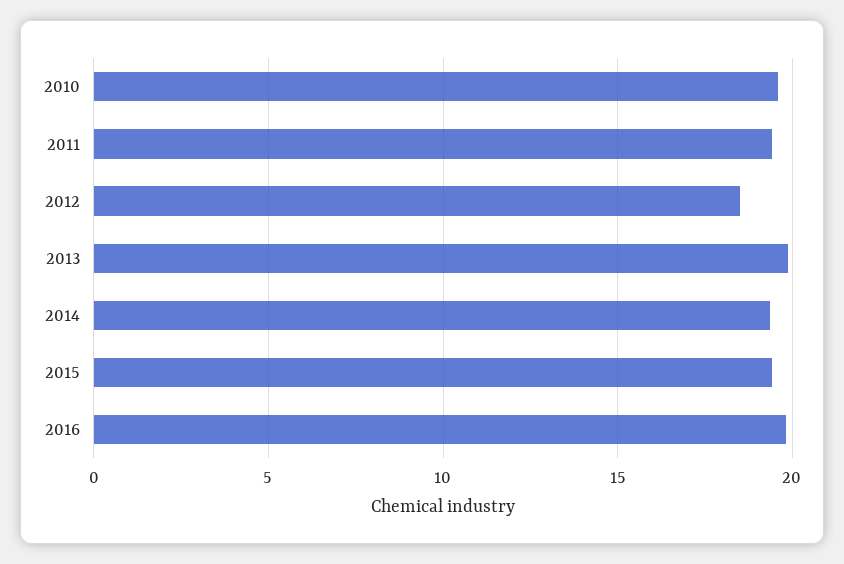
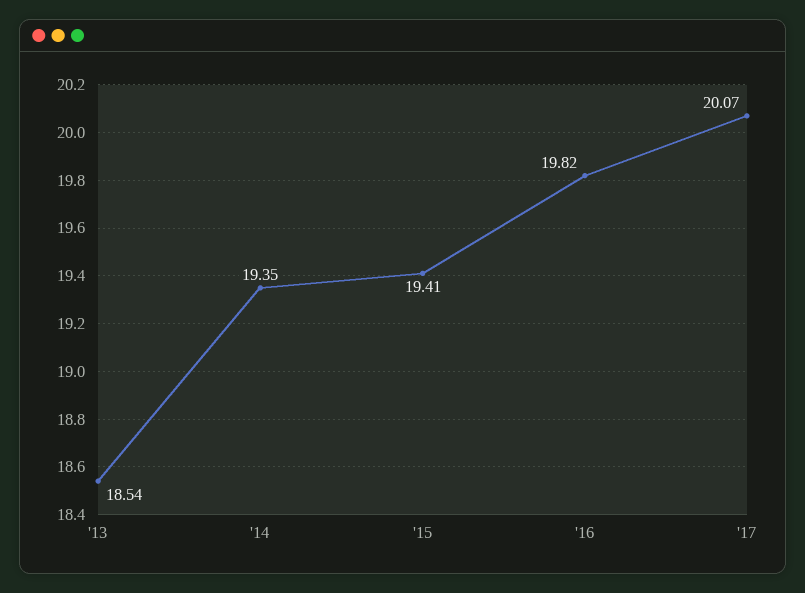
2010: 19.5 -> none
2011: 19.5 -> none
2012: 18.5 -> none
2013: 20 -> 18.54
'17: none -> 20.07

